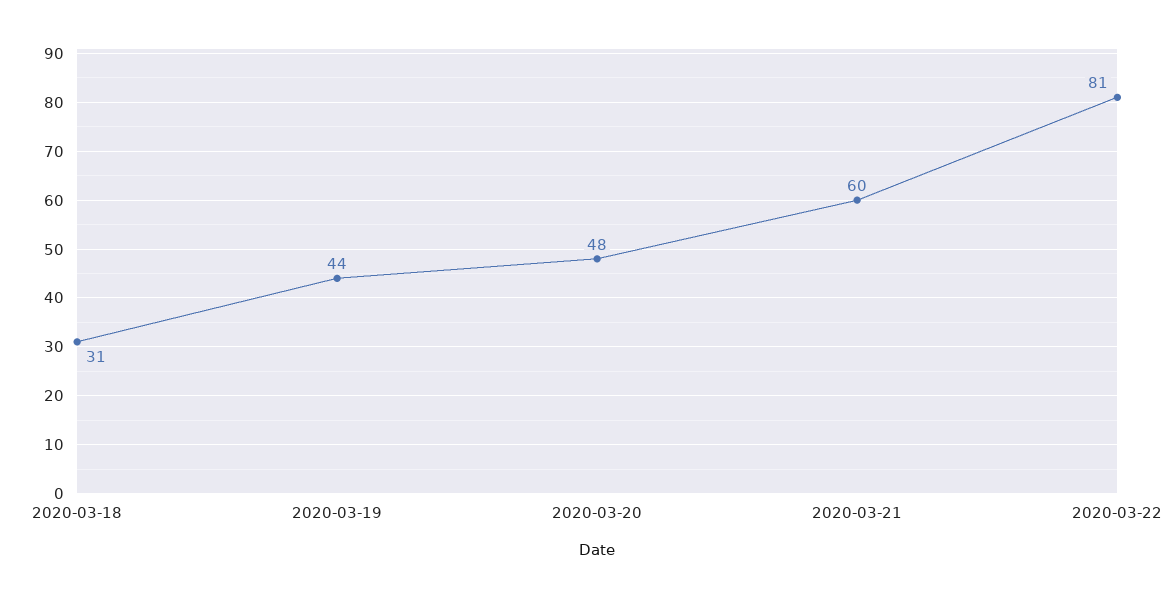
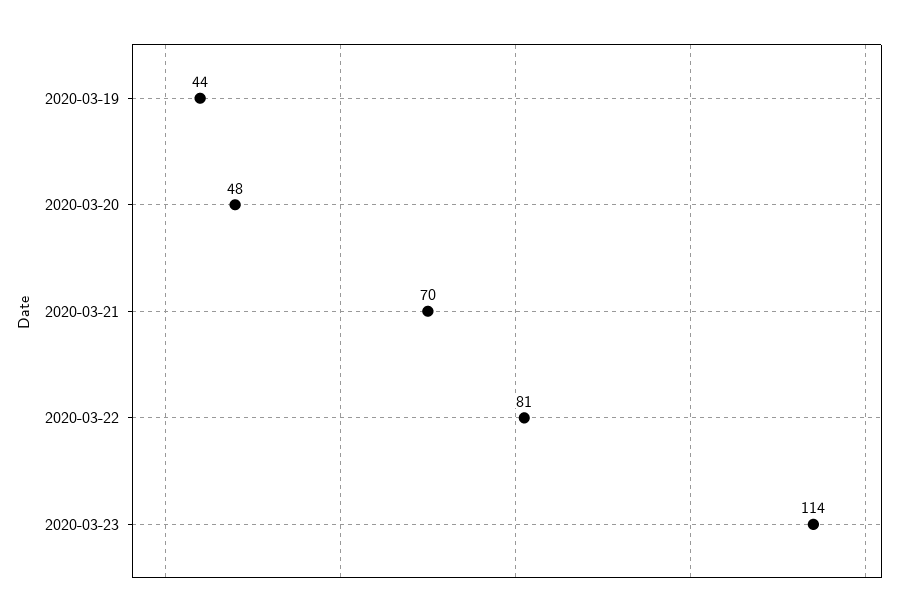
2020-03-18: 31 -> none
2020-03-21: 60 -> 70
2020-03-23: none -> 114

